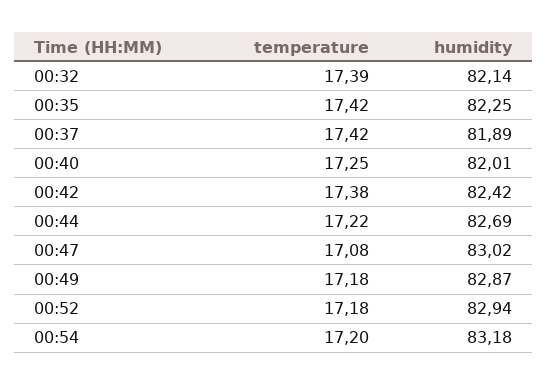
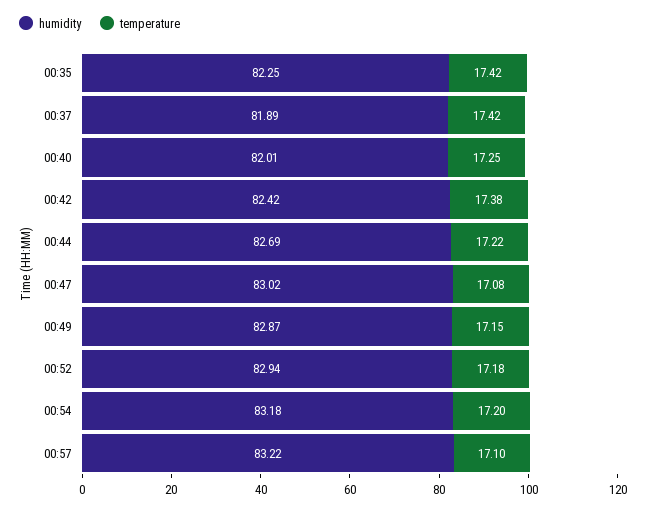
temperature, 00:32: 17.39 -> none
humidity, 00:32: 82.14 -> none
temperature, 00:49: 17.18 -> 17.15
humidity, 00:57: none -> 83.22
temperature, 00:57: none -> 17.1

